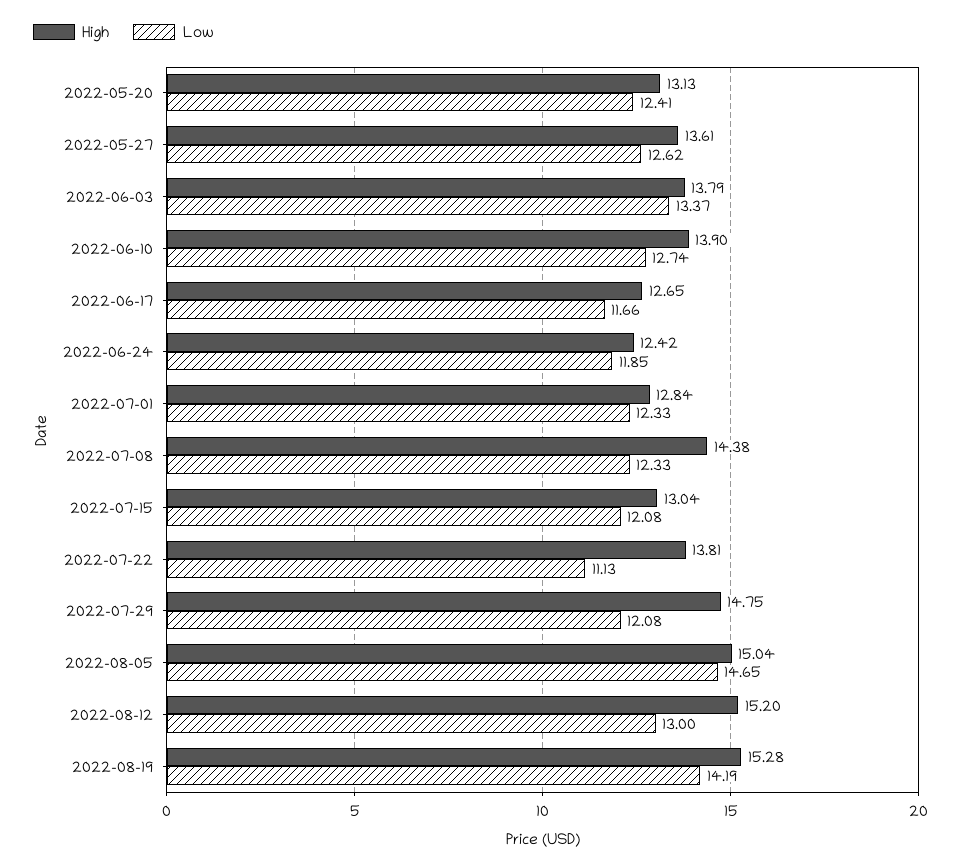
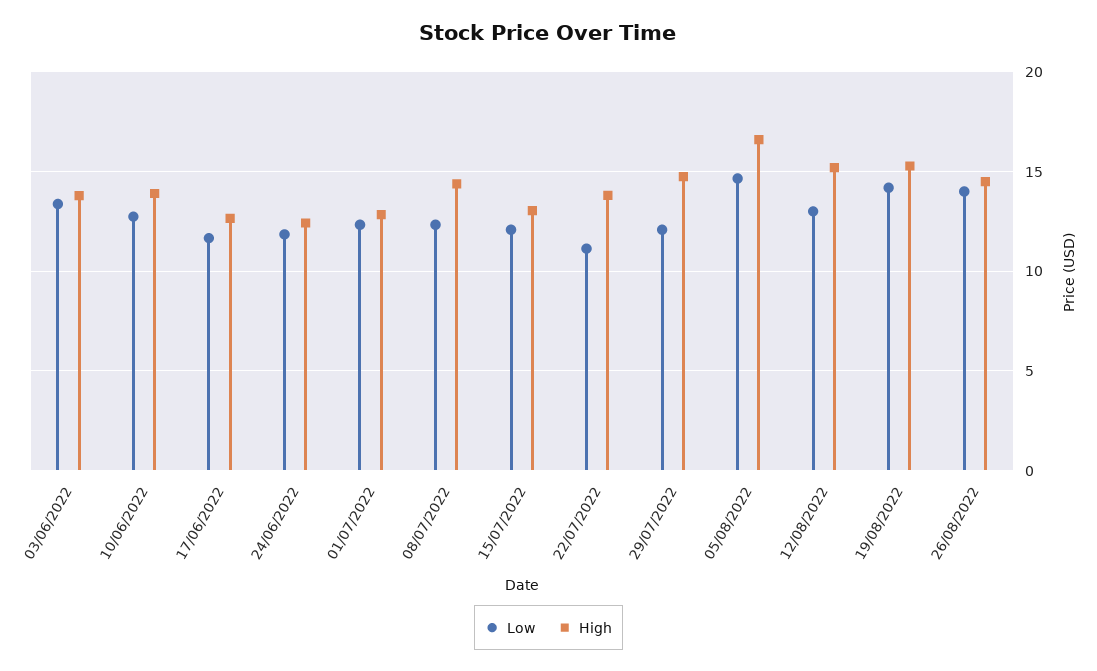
High, 2022-05-20: 13.13 -> none
Low, 2022-05-20: 12.41 -> none
High, 2022-05-27: 13.61 -> none
Low, 2022-05-27: 12.62 -> none
High, 2022-08-05: 15.04 -> 16.5
Low, 26/08/2022: none -> 14
High, 26/08/2022: none -> 14.5

